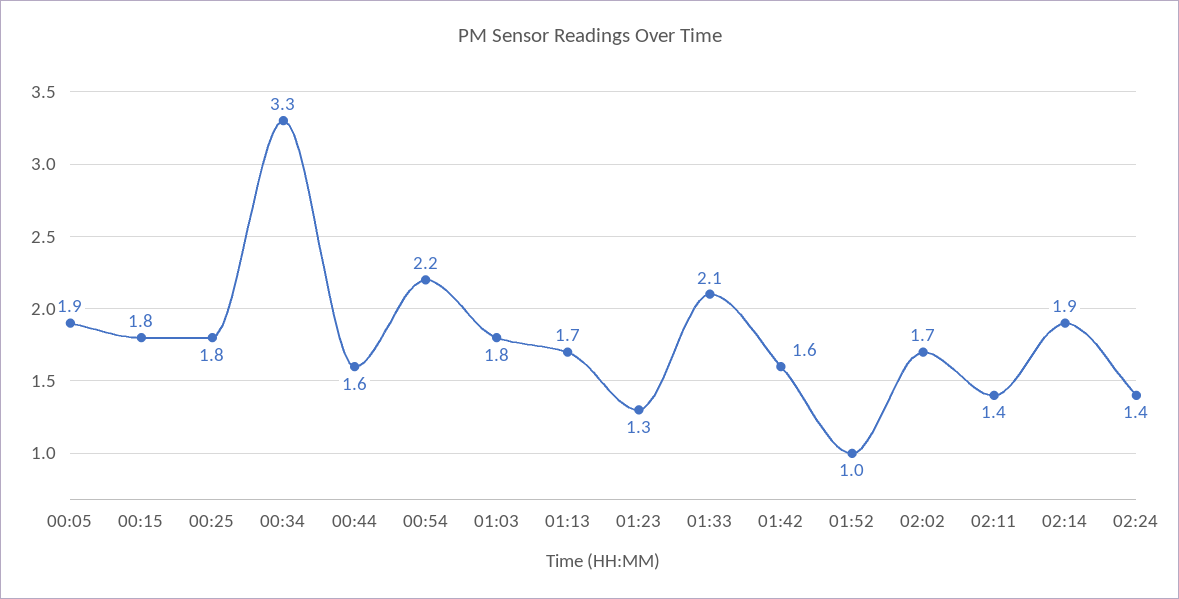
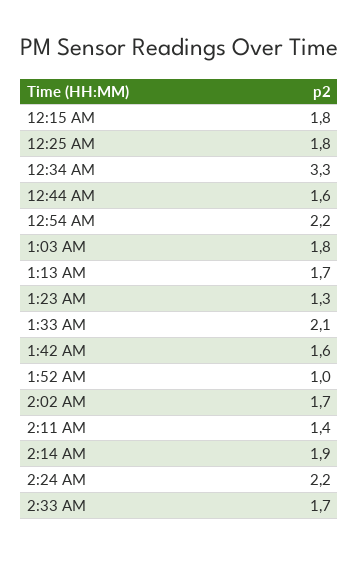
00:05: 1.9 -> none
02:24: 1.4 -> 2.2
2:33 AM: none -> 1.7

